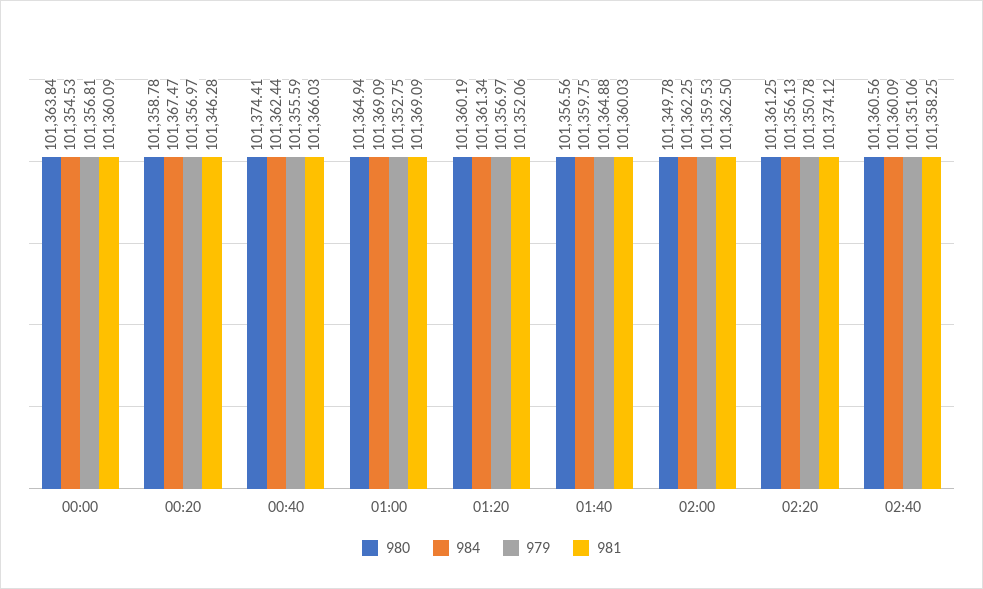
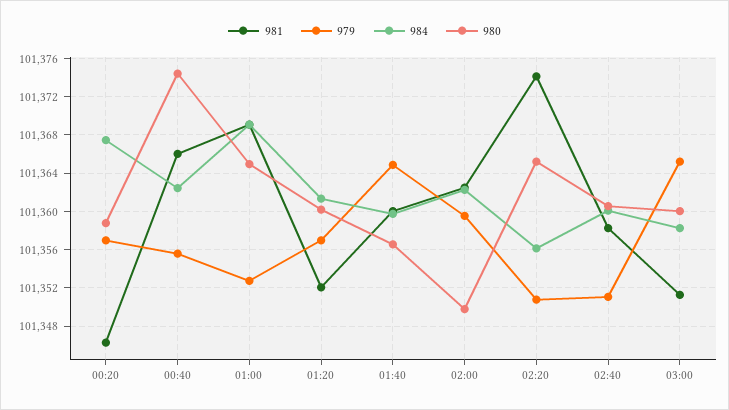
980, 00:00: 101363.84 -> none
984, 00:00: 101354.53 -> none
979, 00:00: 101356.81 -> none
981, 00:00: 101360.09 -> none
980, 02:20: 101361.25 -> 101365
981, 03:00: none -> 101351
979, 03:00: none -> 101365
984, 03:00: none -> 101358
980, 03:00: none -> 101360

